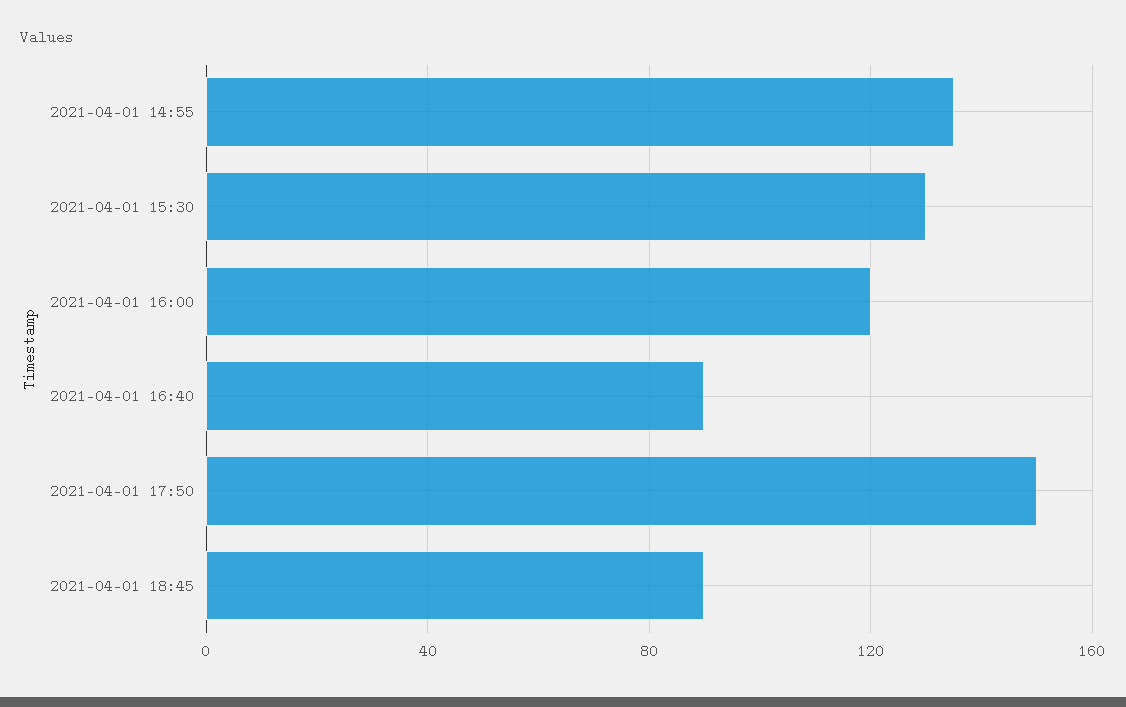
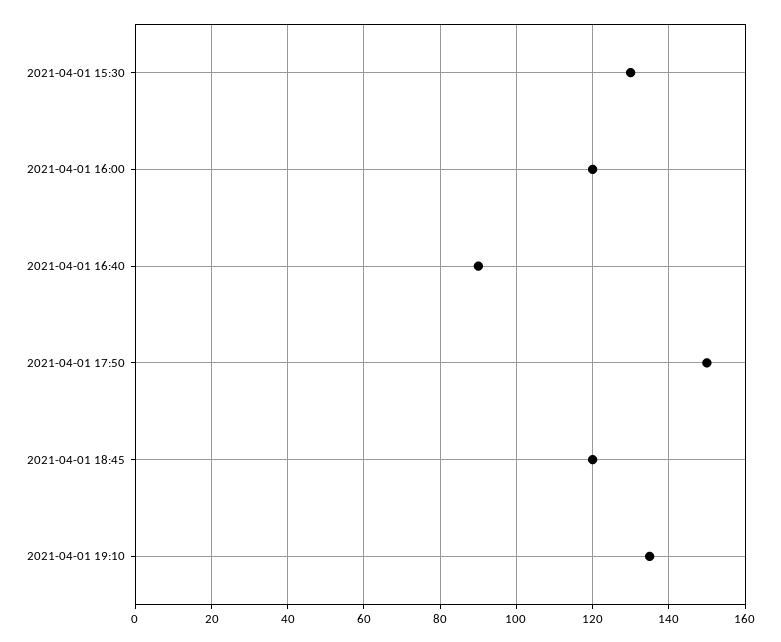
2021-04-01 14:55: 135 -> none
2021-04-01 18:45: 90 -> 120
2021-04-01 19:10: none -> 135

